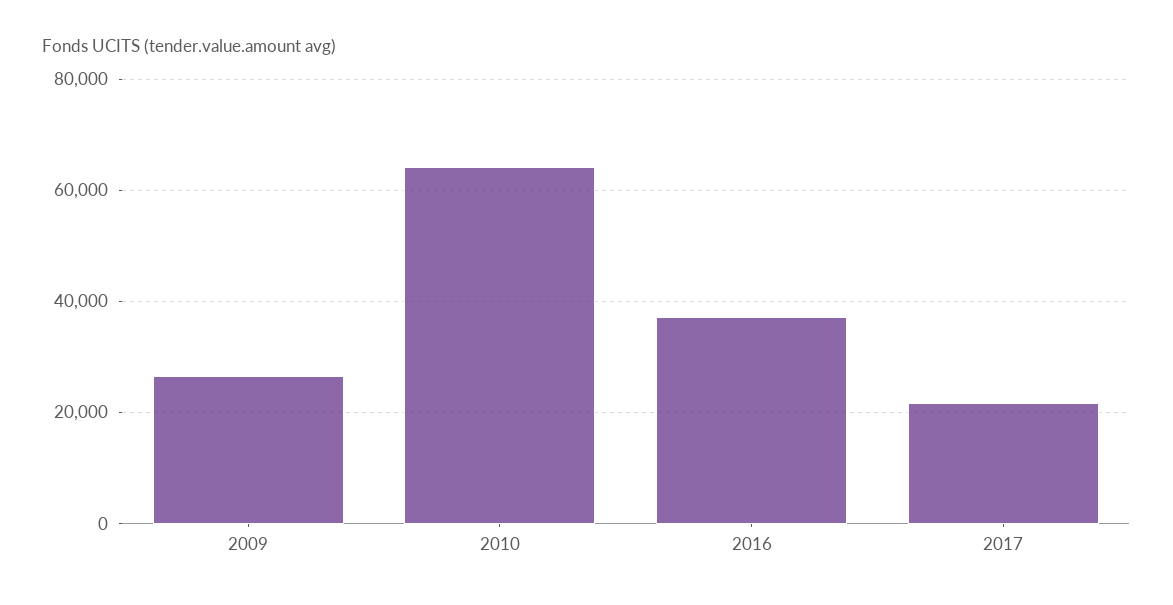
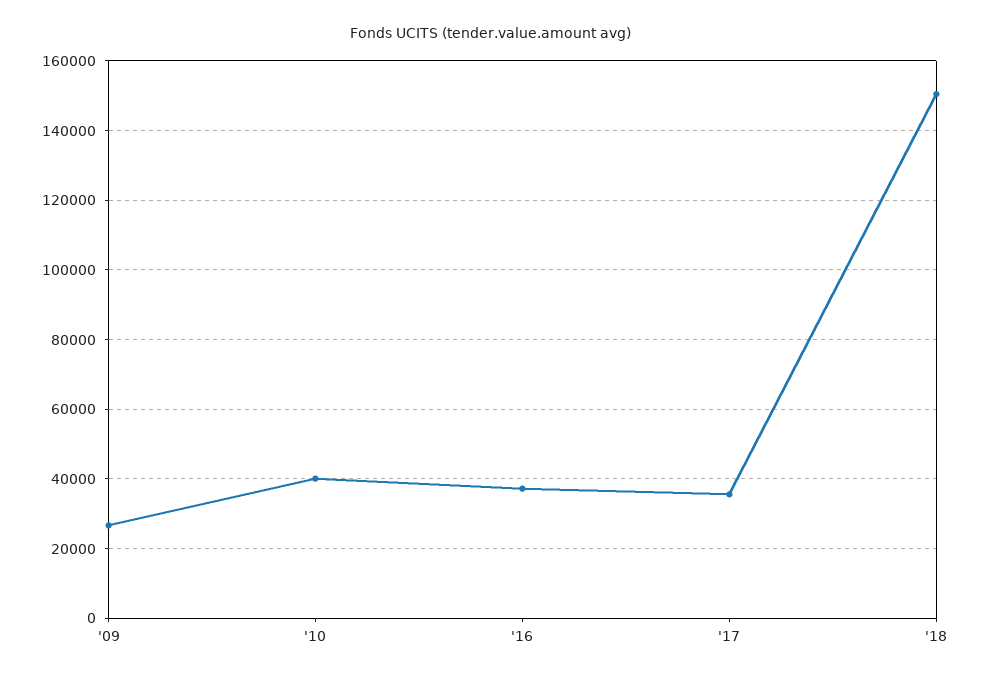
2010: 64000 -> 40000
2017: 22000 -> 36000
'18: none -> 150000

